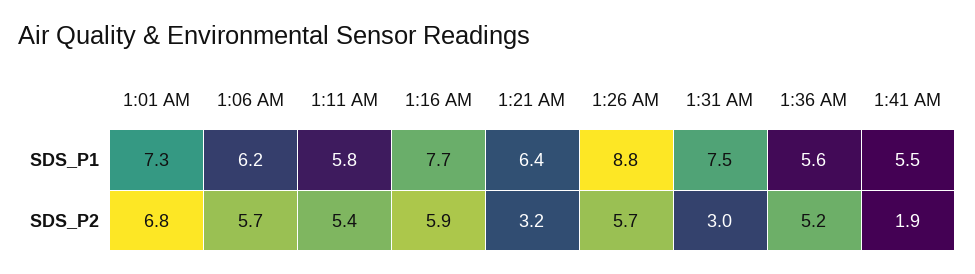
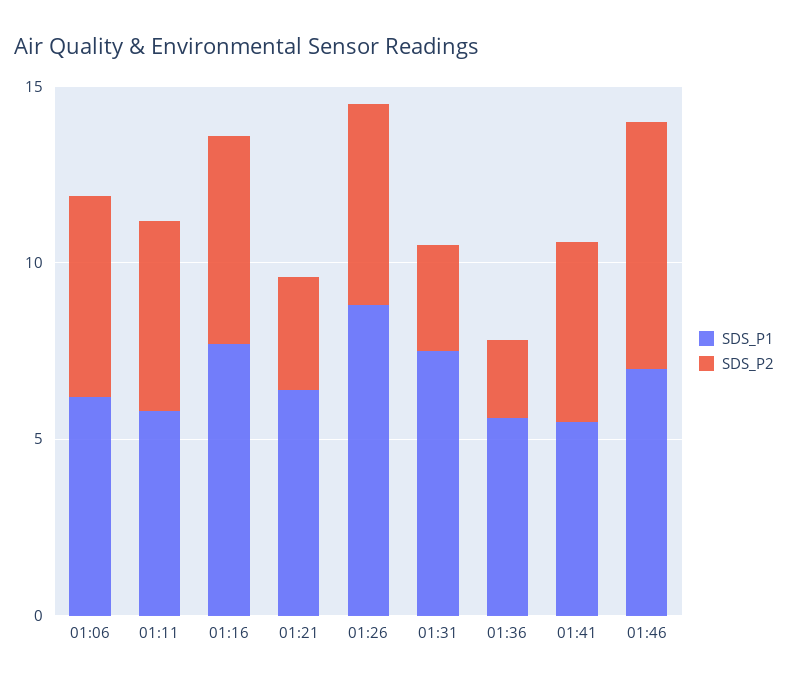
SDS_P1, 1:01 AM: 7.3 -> none
SDS_P2, 1:01 AM: 6.8 -> none
SDS_P2, 1:36 AM: 5.2 -> 2
SDS_P2, 1:41 AM: 1.9 -> 5
SDS_P1, 01:46: none -> 7
SDS_P2, 01:46: none -> 7

